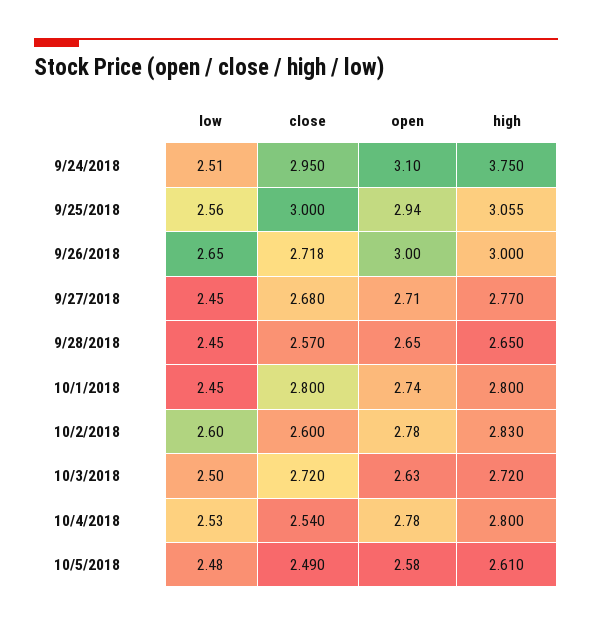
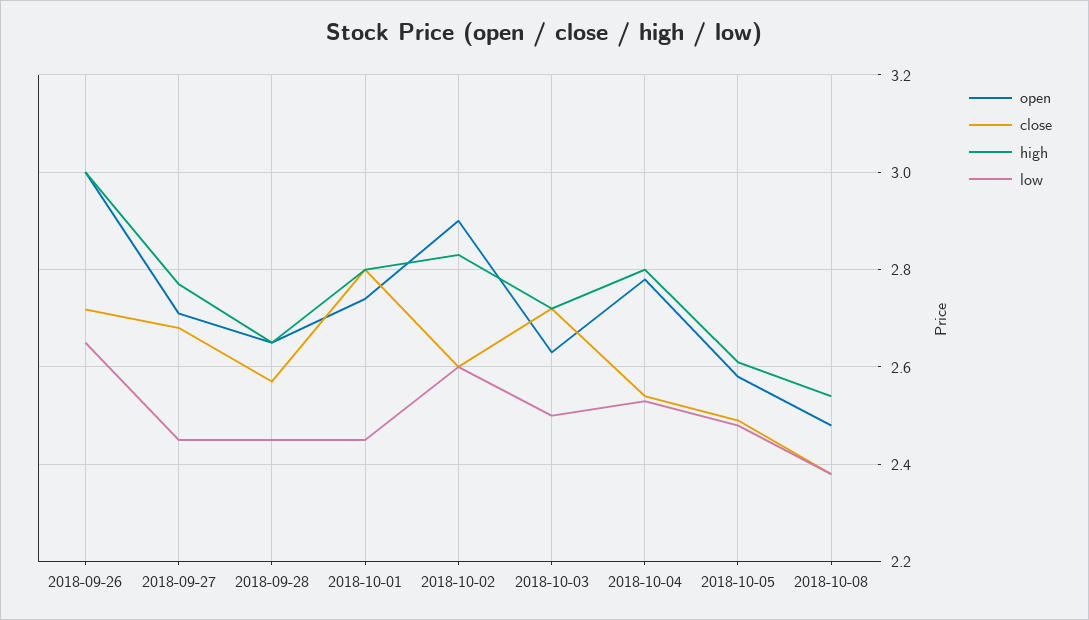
low, 9/24/2018: 2.51 -> none
close, 9/24/2018: 2.95 -> none
open, 9/24/2018: 3.1 -> none
high, 9/24/2018: 3.75 -> none
low, 9/25/2018: 2.56 -> none
close, 9/25/2018: 3 -> none
open, 9/25/2018: 2.94 -> none
high, 9/25/2018: 3.055 -> none
open, 10/2/2018: 2.78 -> 2.9
open, 2018-10-08: none -> 2.48
close, 2018-10-08: none -> 2.38
high, 2018-10-08: none -> 2.54
low, 2018-10-08: none -> 2.38

